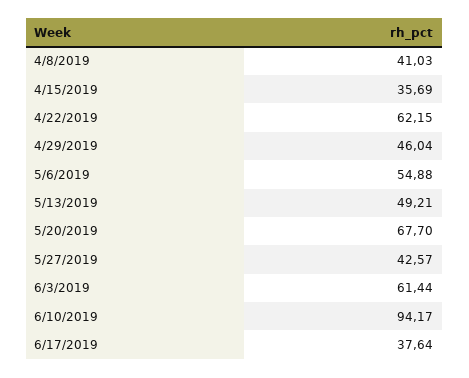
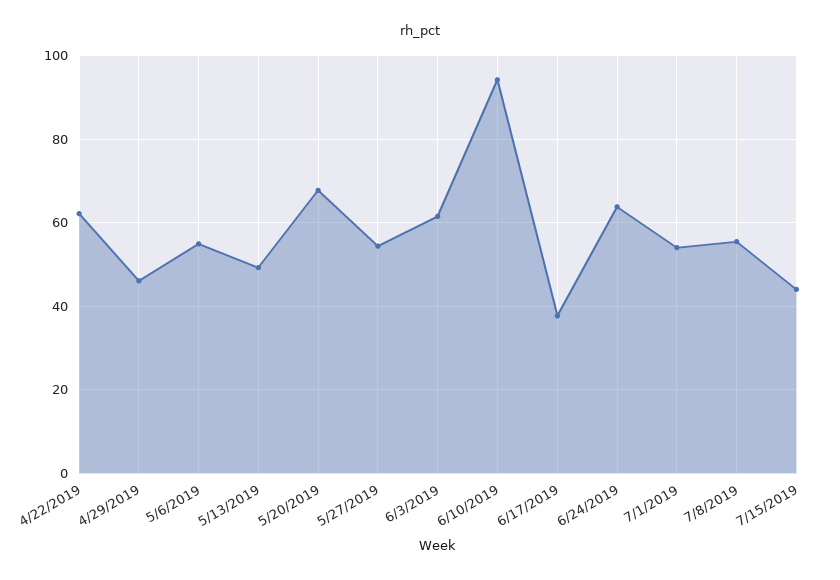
4/8/2019: 41.03 -> none
4/15/2019: 35.69 -> none
5/27/2019: 42.57 -> 54
6/24/2019: none -> 64
7/1/2019: none -> 54
7/8/2019: none -> 56
7/15/2019: none -> 44

